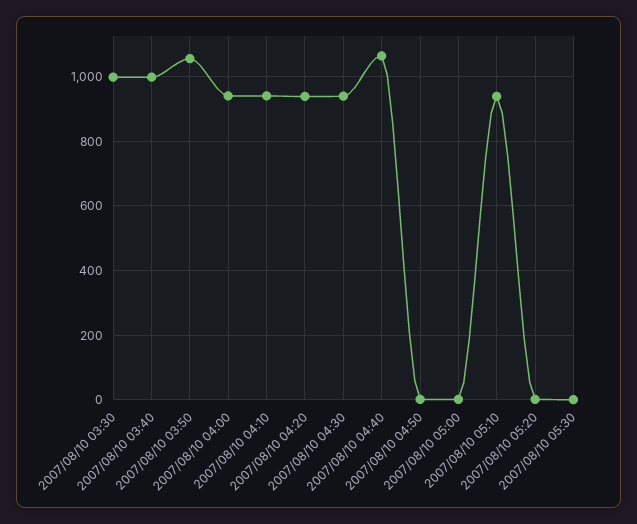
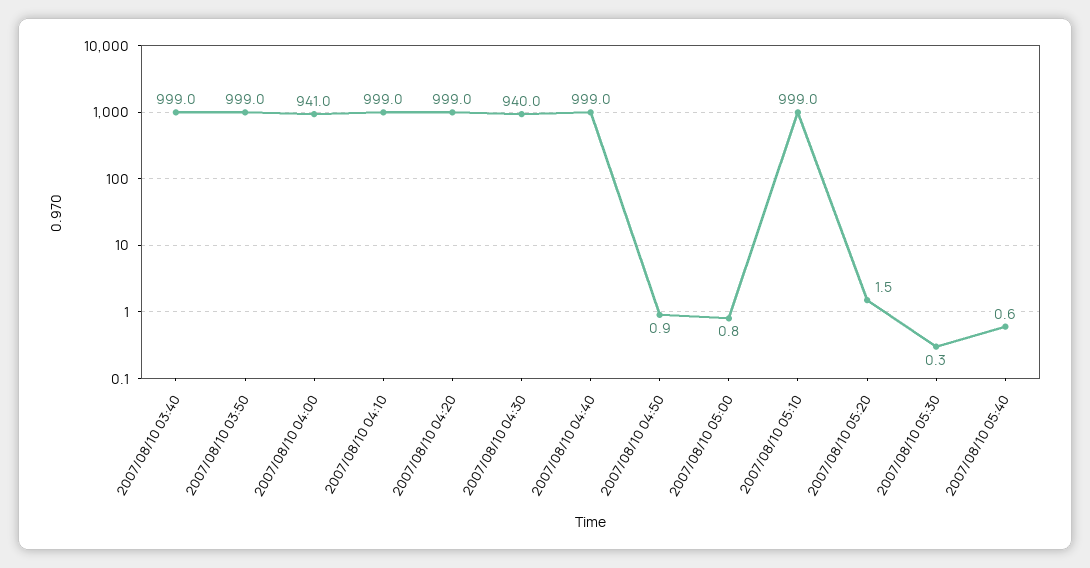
2007/08/10 03:30: 1000 -> none
2007/08/10 03:50: 1060 -> 999
2007/08/10 04:10: 940 -> 999
2007/08/10 04:20: 940 -> 999
2007/08/10 04:40: 1060 -> 999
2007/08/10 05:10: 940 -> 999
2007/08/10 05:40: none -> 0.6

